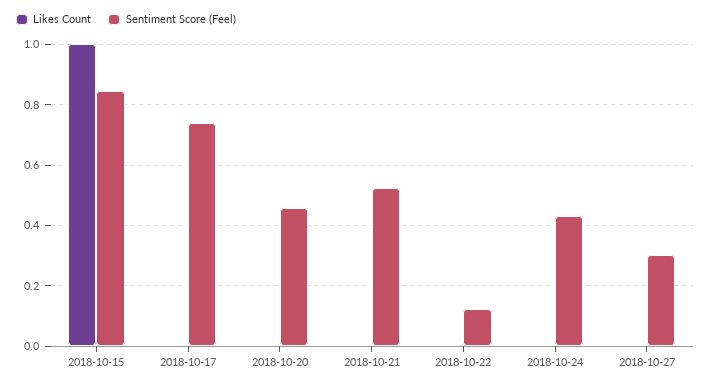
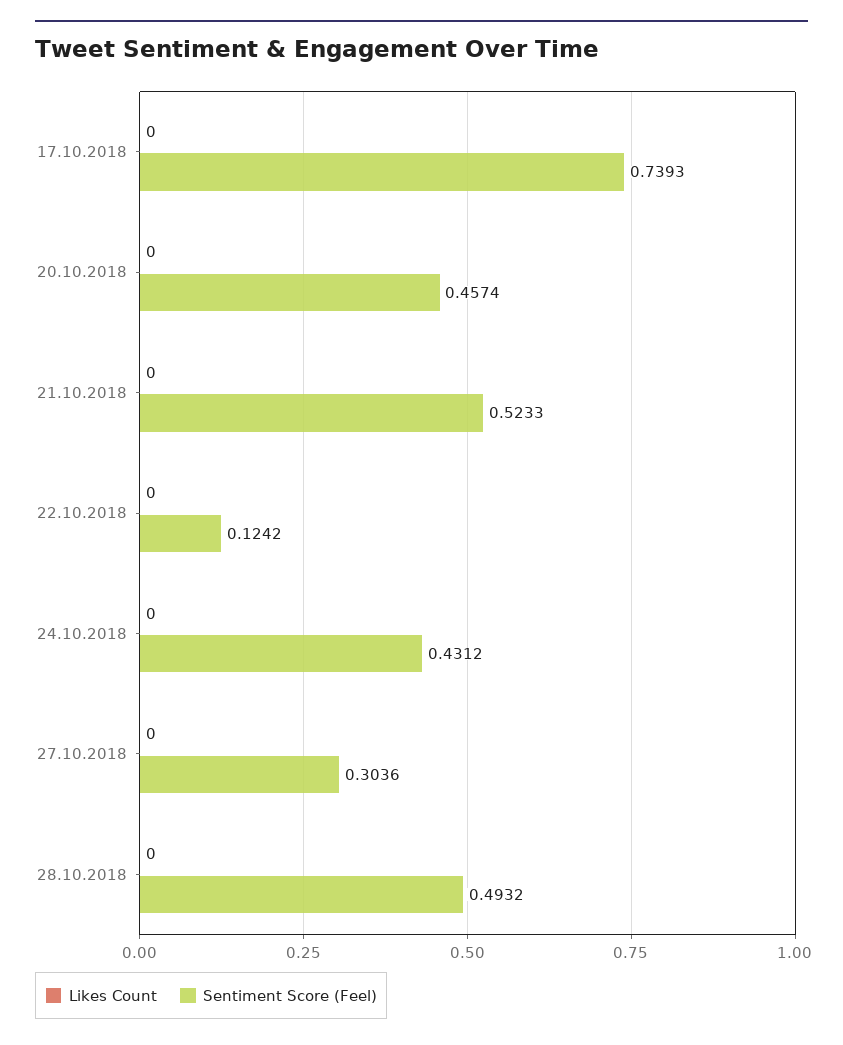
Likes Count, 2018-10-15: 1 -> none
Sentiment Score (Feel), 2018-10-15: 0.84 -> none
Likes Count, 28.10.2018: none -> 0
Sentiment Score (Feel), 28.10.2018: none -> 0.4932

